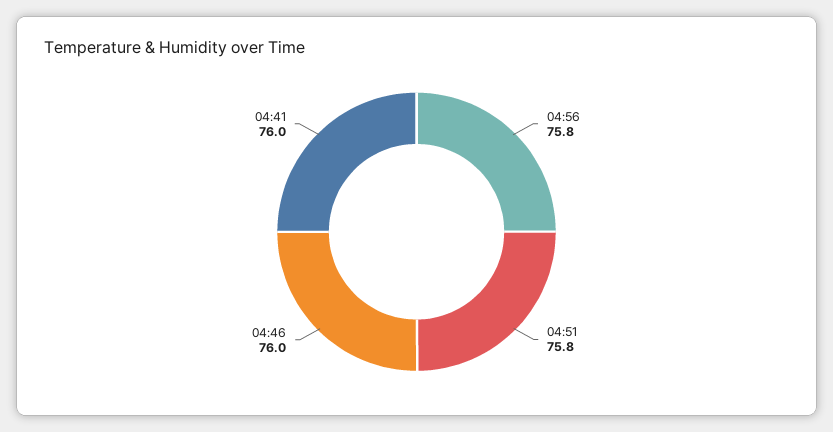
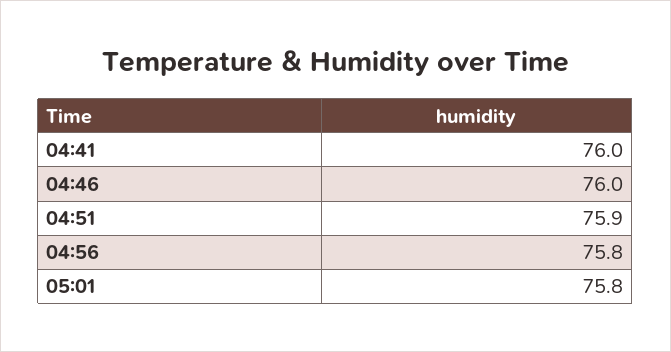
04:51: 75.8 -> 75.9
05:01: none -> 75.8

